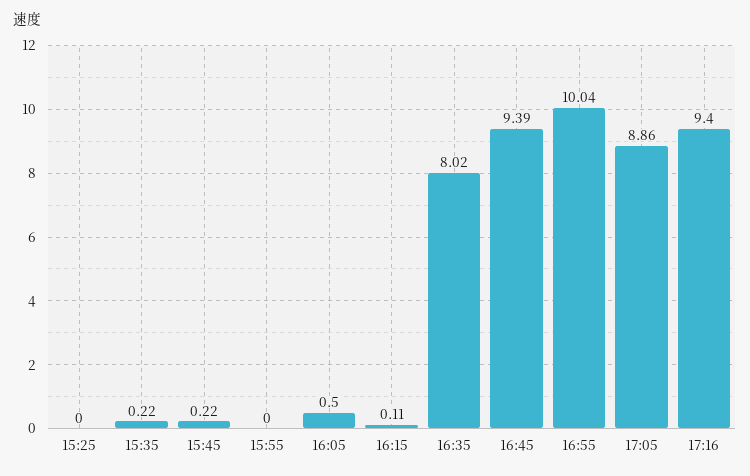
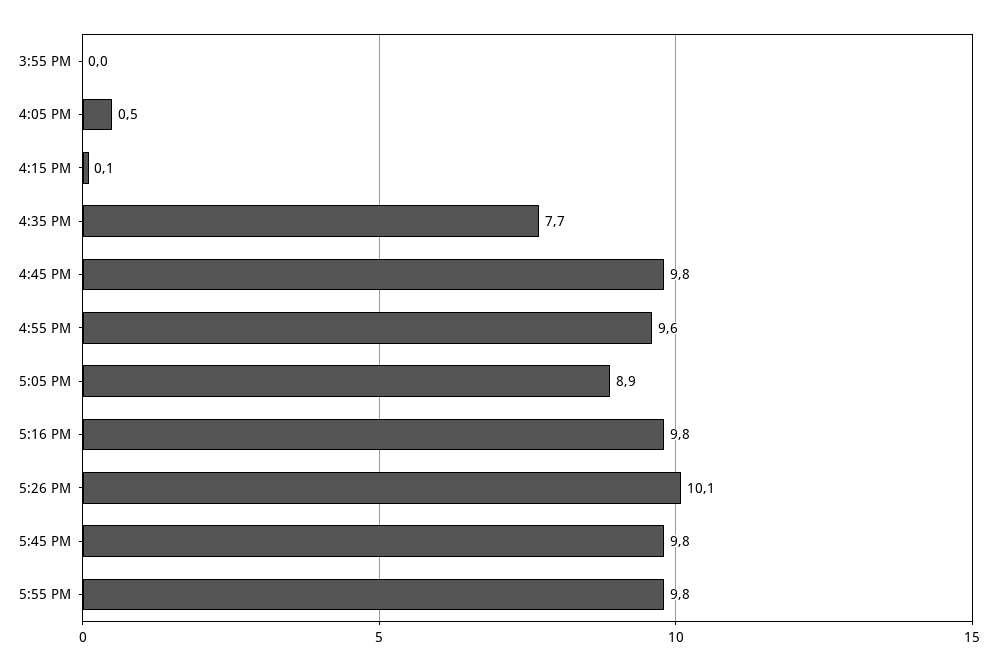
15:25: 0 -> none
15:35: 0.22 -> none
15:45: 0.22 -> none
16:35: 8.02 -> 7.7
16:45: 9.39 -> 9.8
16:55: 10.04 -> 9.6
17:16: 9.4 -> 9.8
5:26 PM: none -> 10.1
5:45 PM: none -> 9.8
5:55 PM: none -> 9.8

